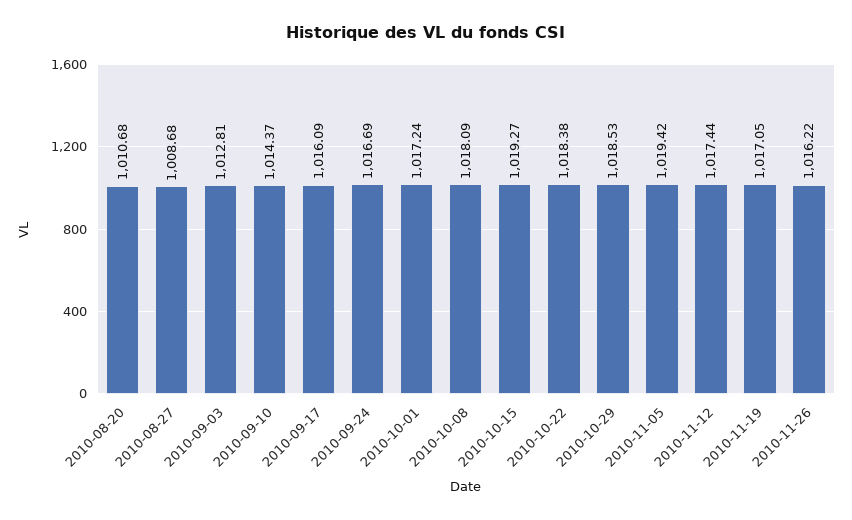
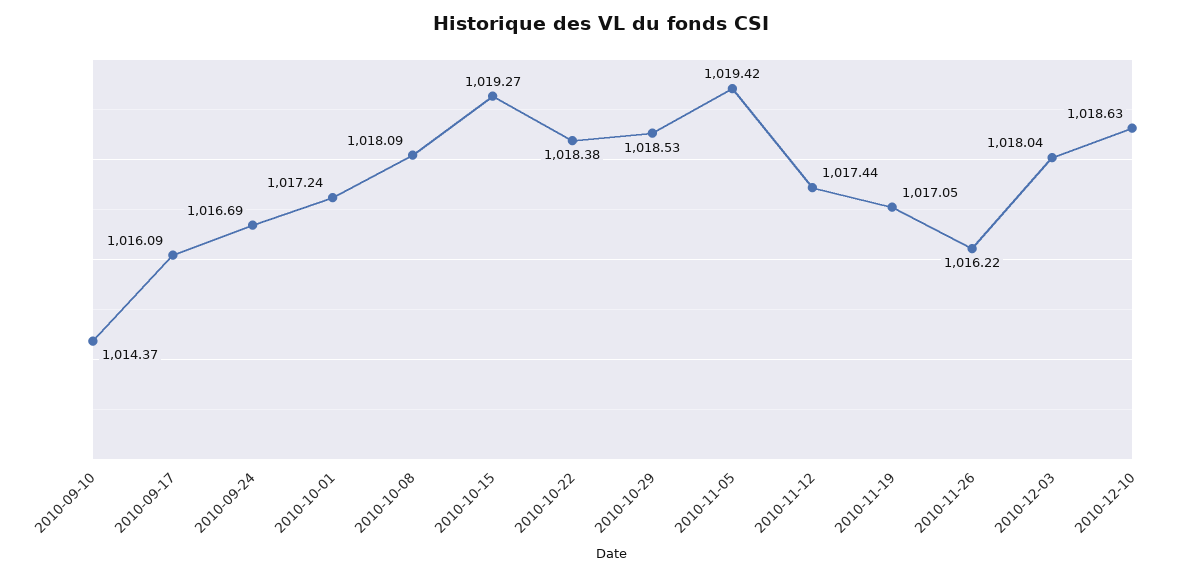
2010-08-20: 1010.68 -> none
2010-08-27: 1008.68 -> none
2010-09-03: 1012.81 -> none
2010-12-03: none -> 1018.04
2010-12-10: none -> 1018.63

